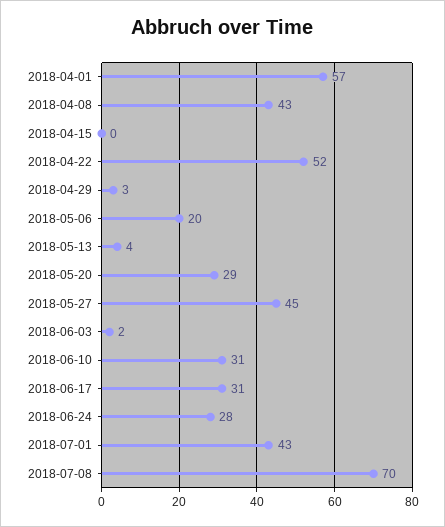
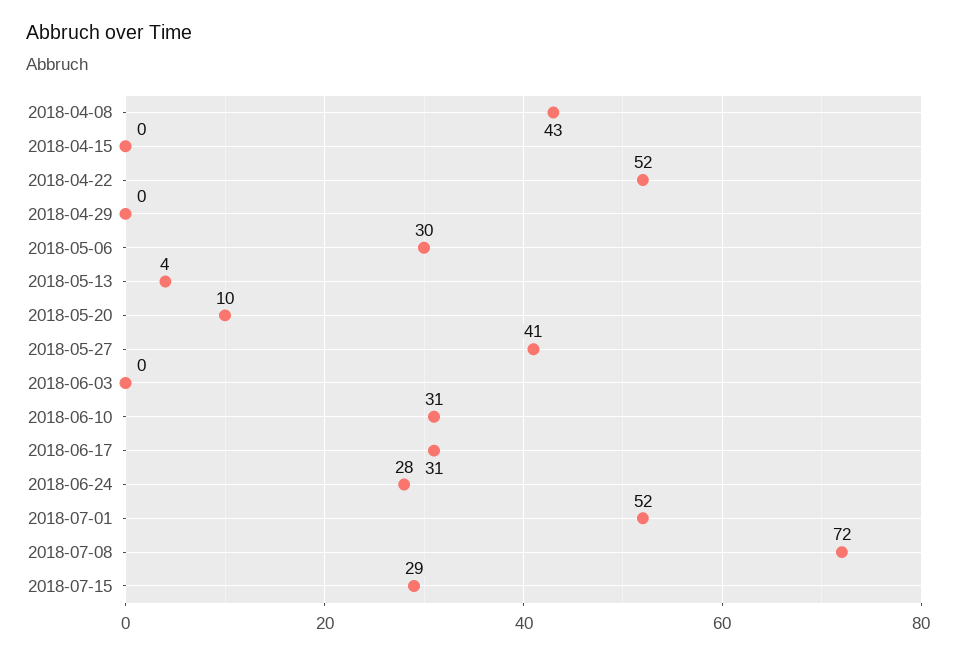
2018-04-01: 57 -> none
2018-04-29: 3 -> 0
2018-05-06: 20 -> 30
2018-05-20: 29 -> 10
2018-05-27: 45 -> 41
2018-06-03: 2 -> 0
2018-07-01: 43 -> 52
2018-07-08: 70 -> 72
2018-07-15: none -> 29

